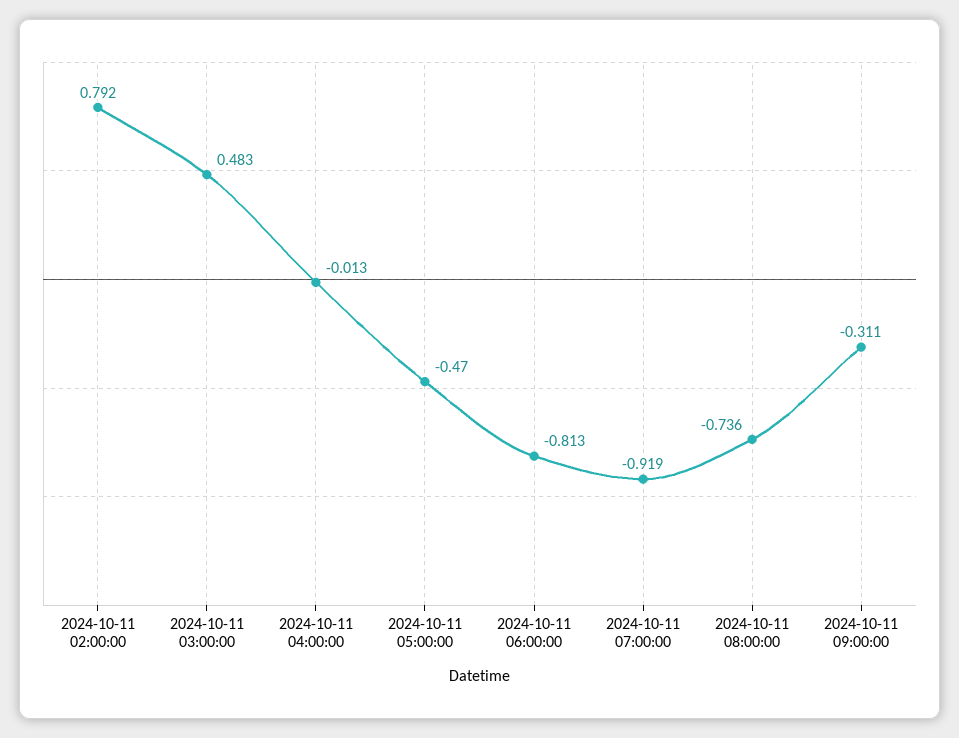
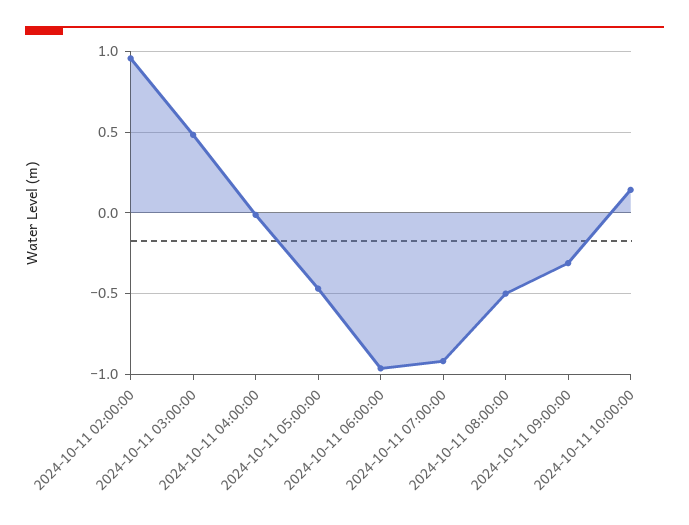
2024-10-11 02:00:00: 0.792 -> 0.95
2024-10-11 06:00:00: -0.813 -> -0.95
2024-10-11 08:00:00: -0.736 -> -0.5
2024-10-11 10:00:00: none -> 0.15

